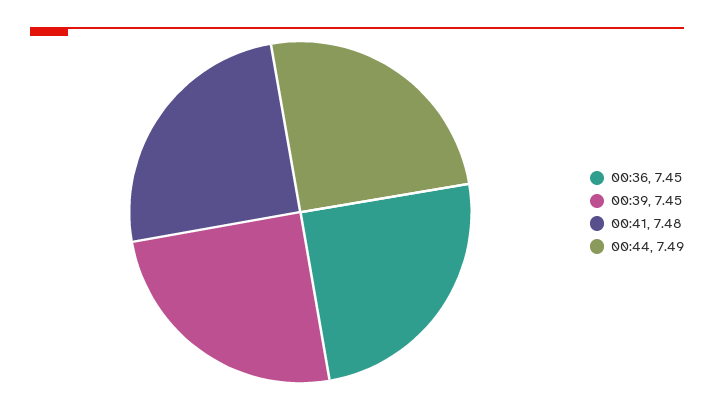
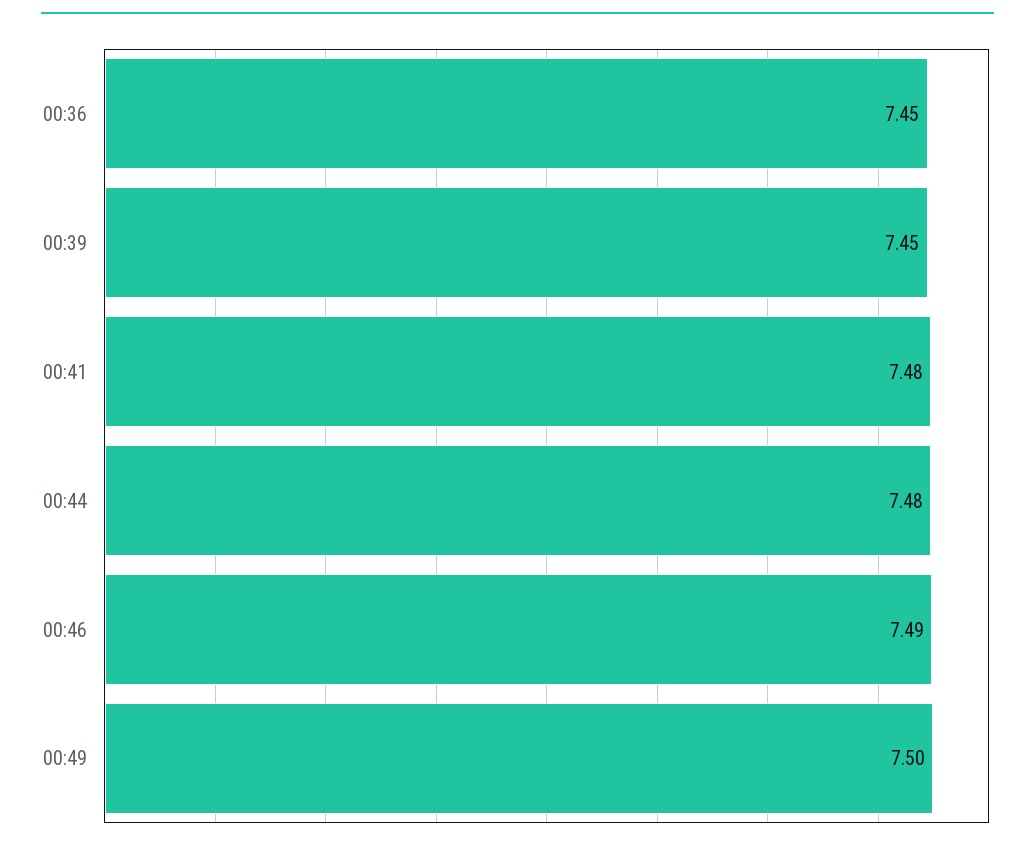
00:44: 7.49 -> 7.48
00:46: none -> 7.49
00:49: none -> 7.5

